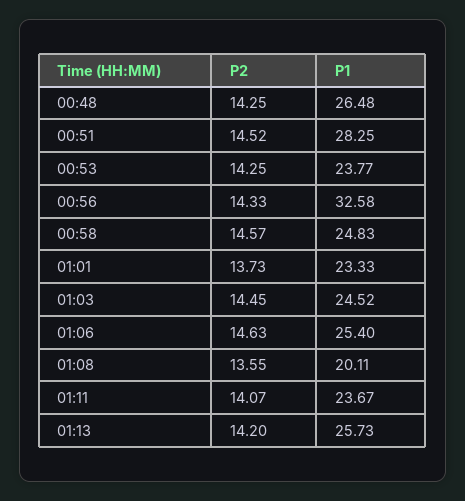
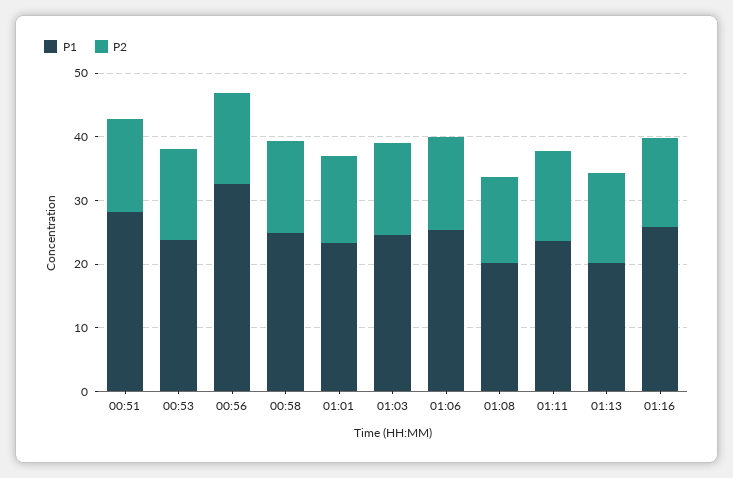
P2, 00:48: 14.25 -> none
P1, 00:48: 26.48 -> none
P1, 01:13: 25.73 -> 20
P1, 01:16: none -> 26
P2, 01:16: none -> 14

